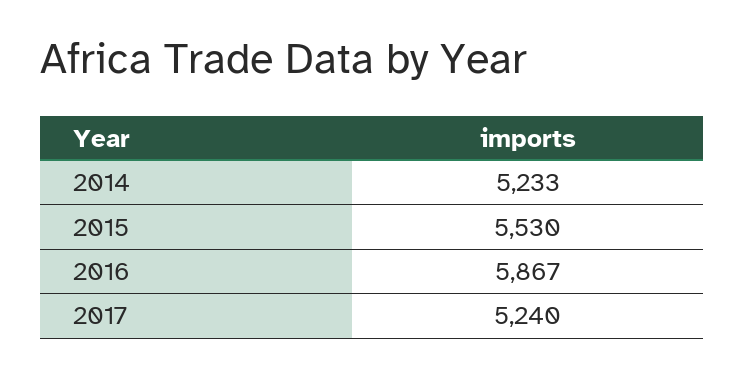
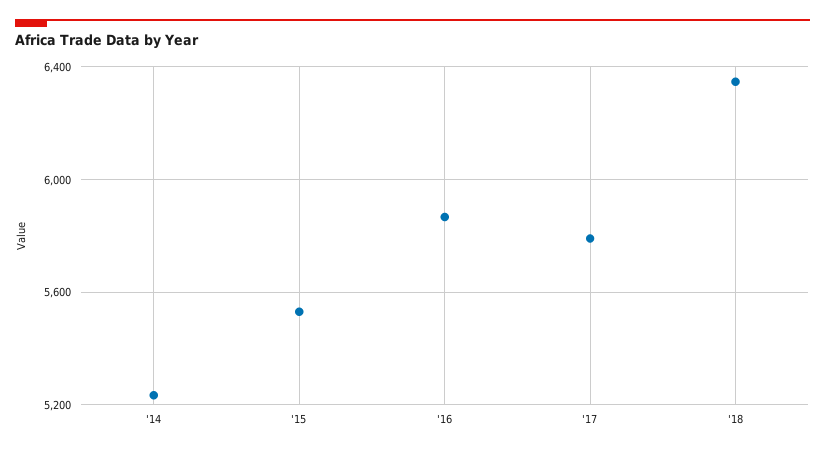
2017: 5240 -> 5800
'18: none -> 6350

